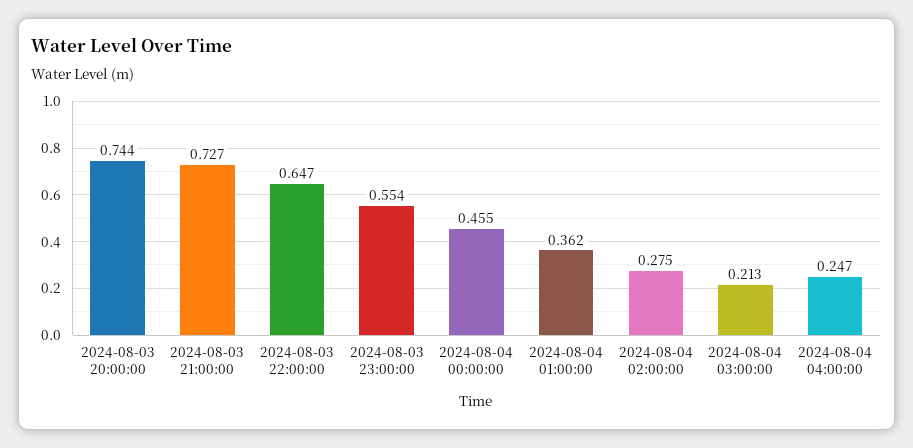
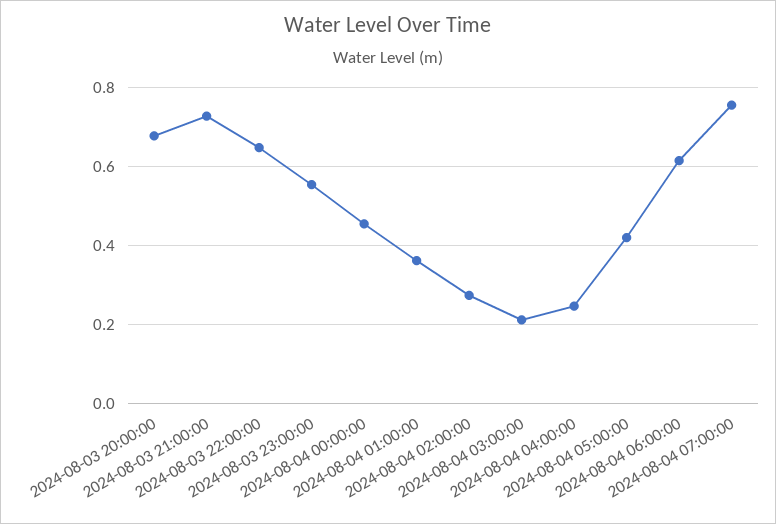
2024-08-03 20:00:00: 0.744 -> 0.68
2024-08-04 05:00:00: none -> 0.42
2024-08-04 06:00:00: none -> 0.62
2024-08-04 07:00:00: none -> 0.76

